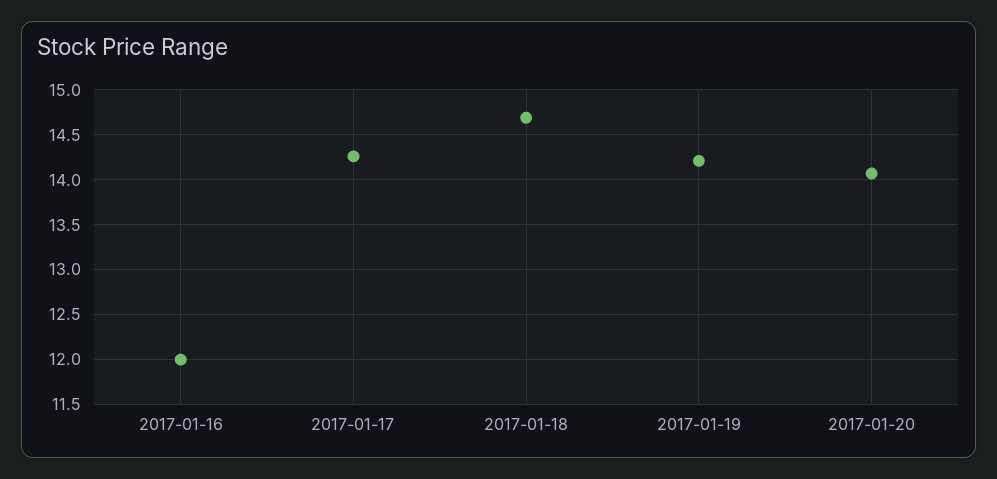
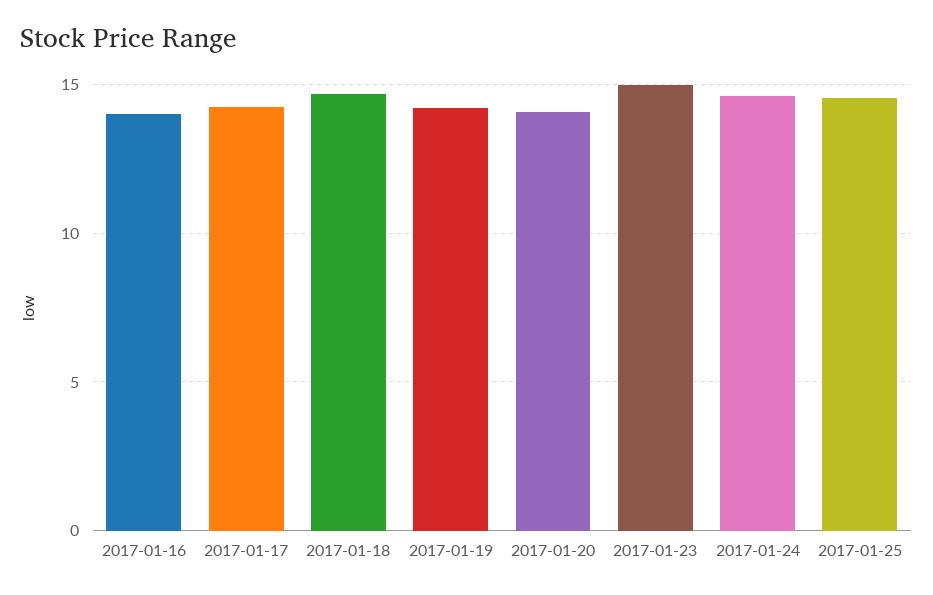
2017-01-16: 12 -> 14
2017-01-23: none -> 15
2017-01-24: none -> 14.5
2017-01-25: none -> 14.5

